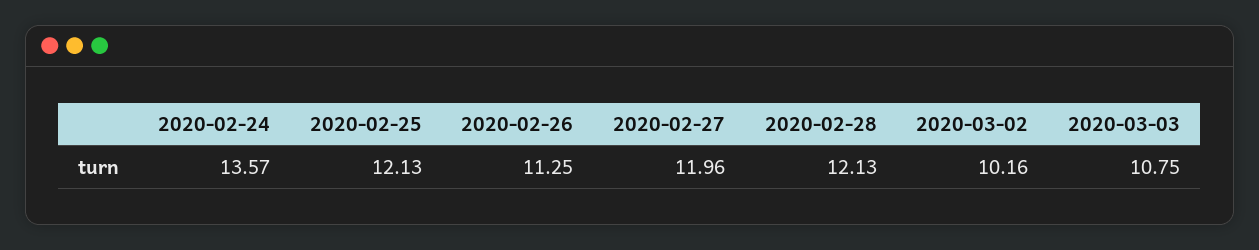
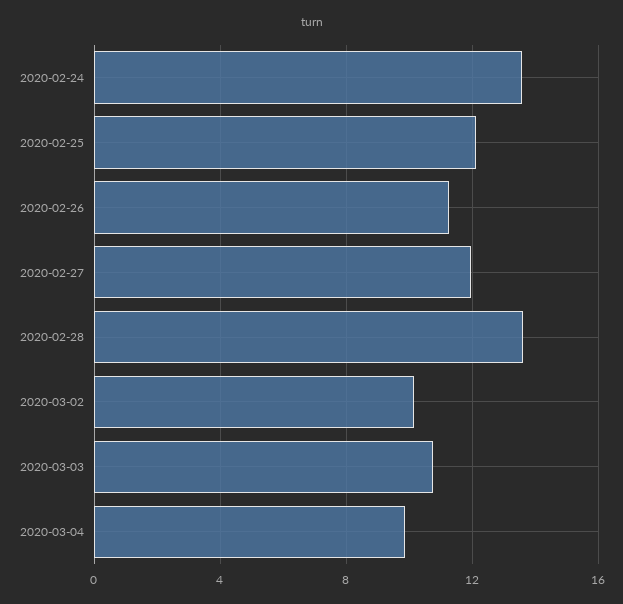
2020-02-28: 12.13 -> 13.5
2020-03-04: none -> 10

